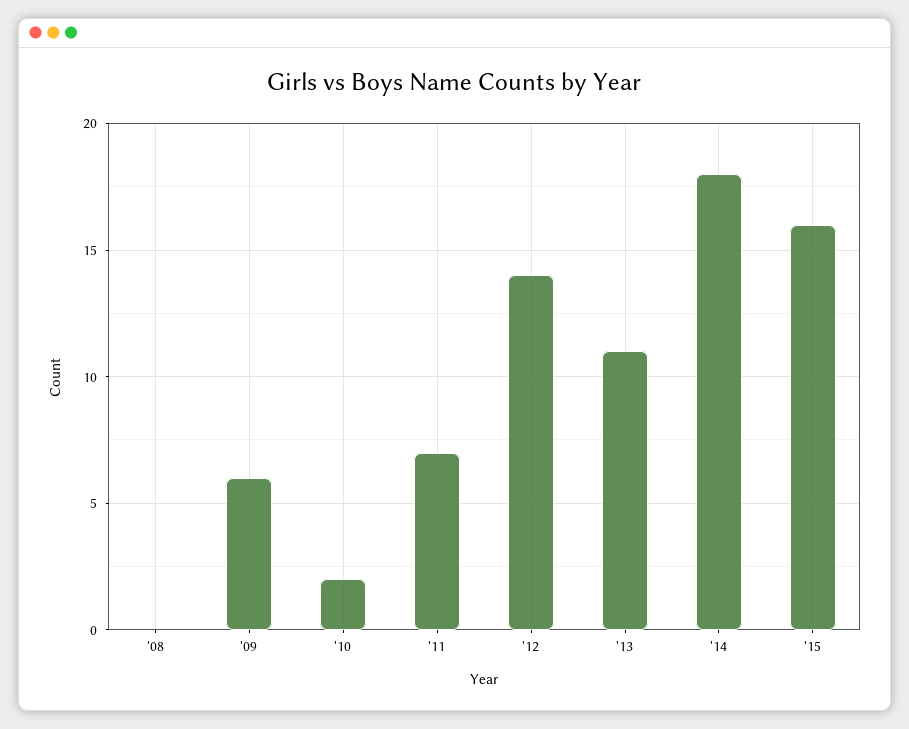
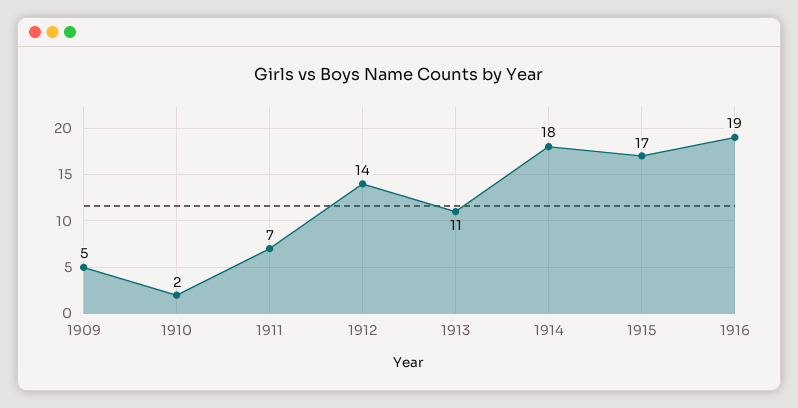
'08: 0 -> none
'09: 6 -> 5
'15: 16 -> 17
1916: none -> 19

